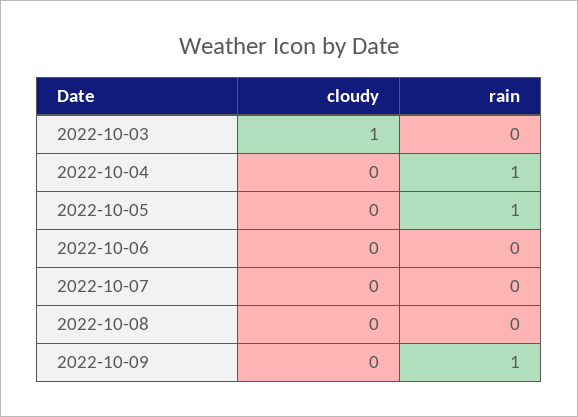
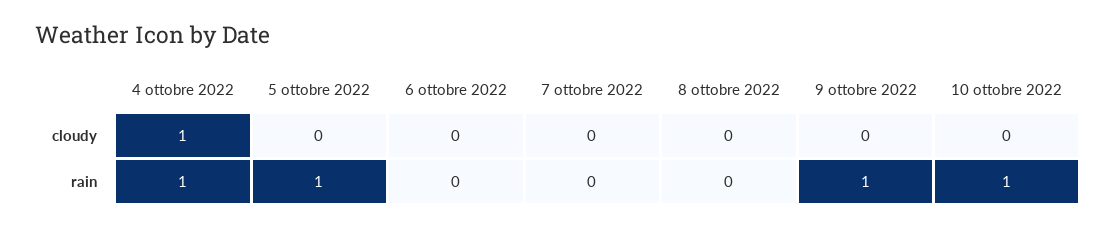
cloudy, 2022-10-03: 1 -> none
rain, 2022-10-03: 0 -> none
cloudy, 2022-10-04: 0 -> 1
cloudy, 10 ottobre 2022: none -> 0
rain, 10 ottobre 2022: none -> 1

